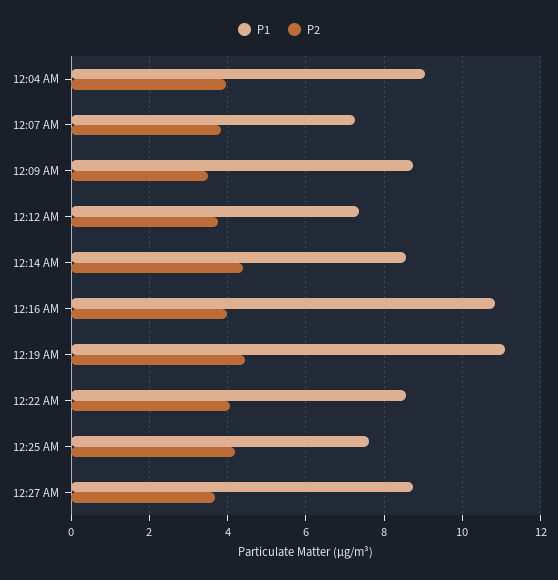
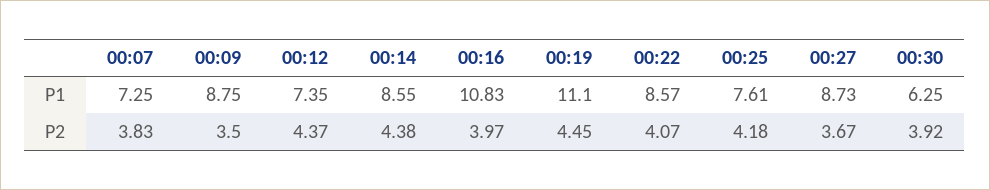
P1, 12:04 AM: 9 -> none
P2, 12:04 AM: 4 -> none
P2, 12:12 AM: 3.8 -> 4.37
P1, 00:30: none -> 6.25
P2, 00:30: none -> 3.92

